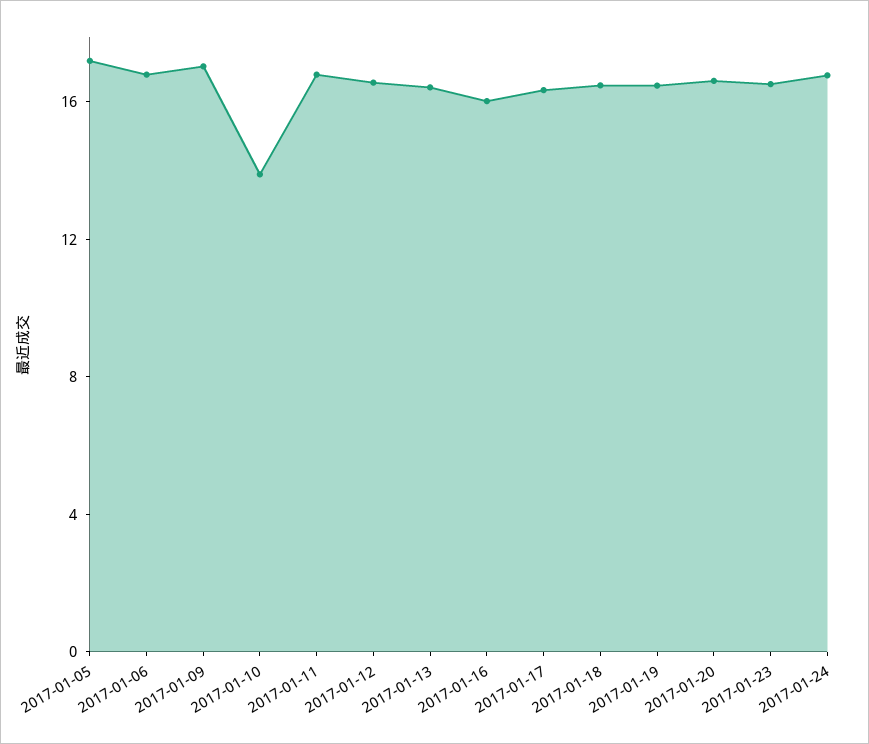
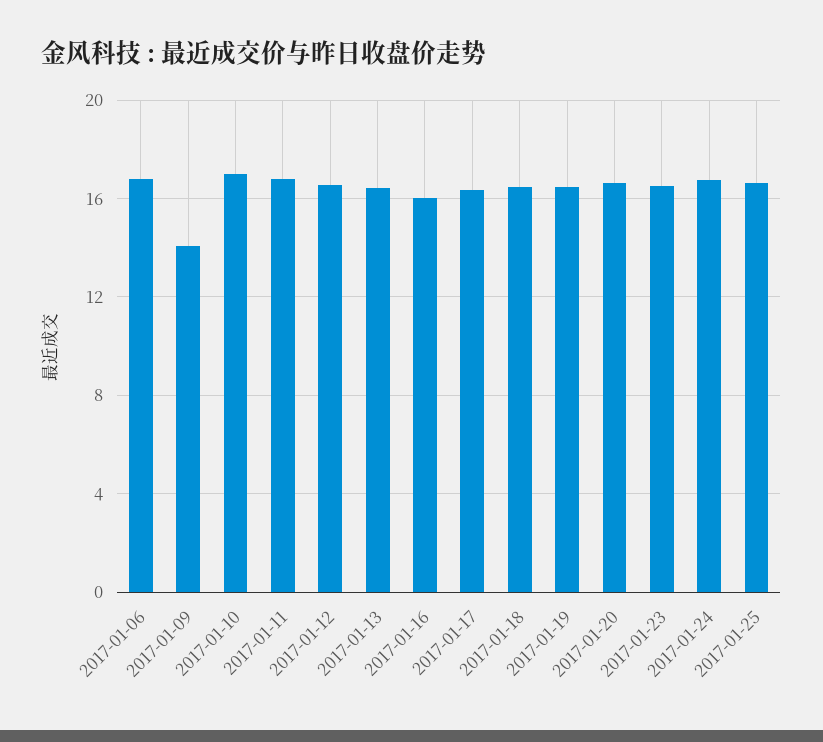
2017-01-05: 17 -> none
2017-01-09: 17 -> 14
2017-01-10: 14 -> 17
2017-01-25: none -> 16.5

